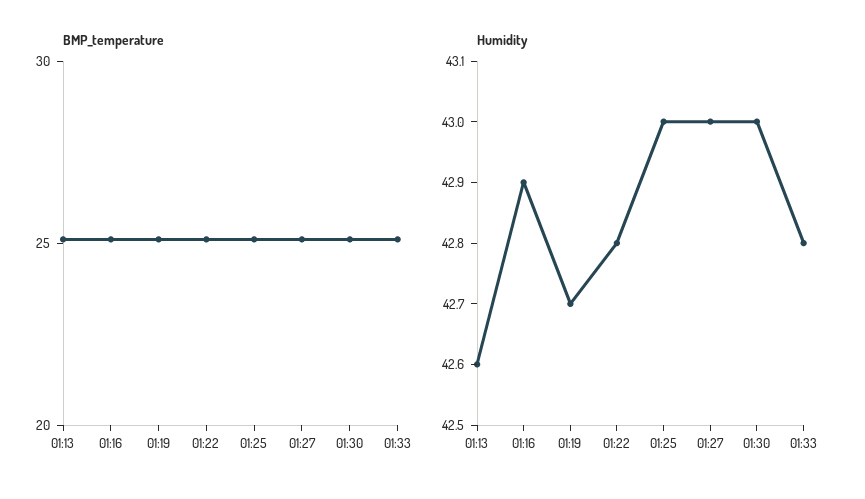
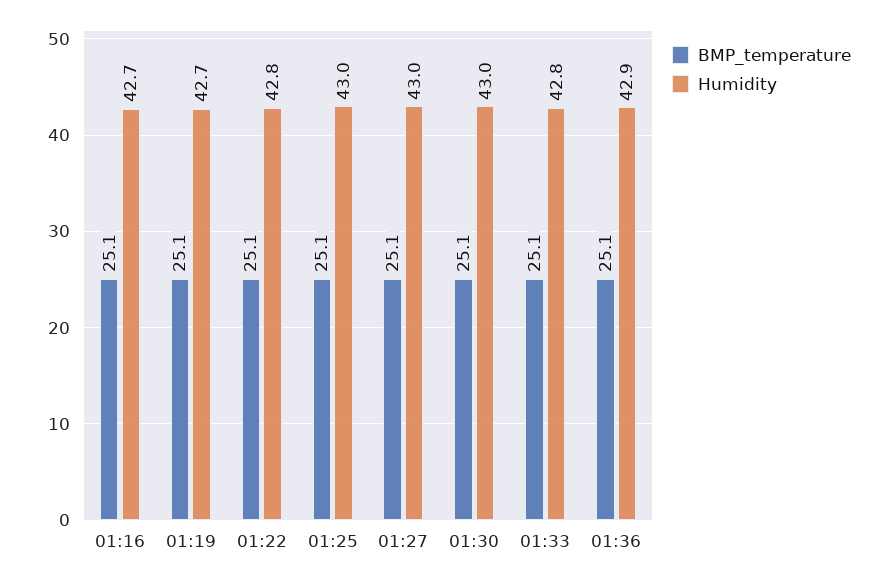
BMP_temperature, 01:13: 25 -> none
Humidity, 01:13: 42.6 -> none
Humidity, 01:16: 42.9 -> 42.7
BMP_temperature, 01:36: none -> 25.1
Humidity, 01:36: none -> 42.9

